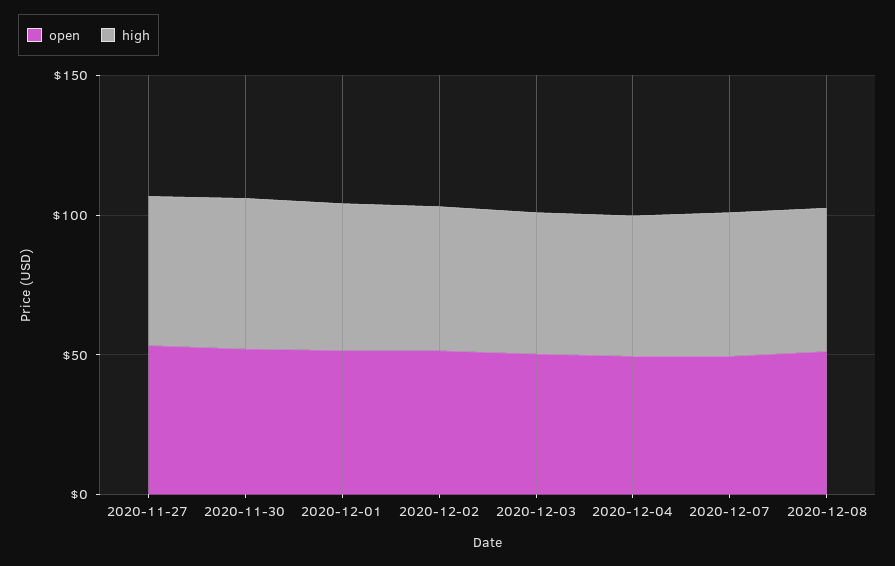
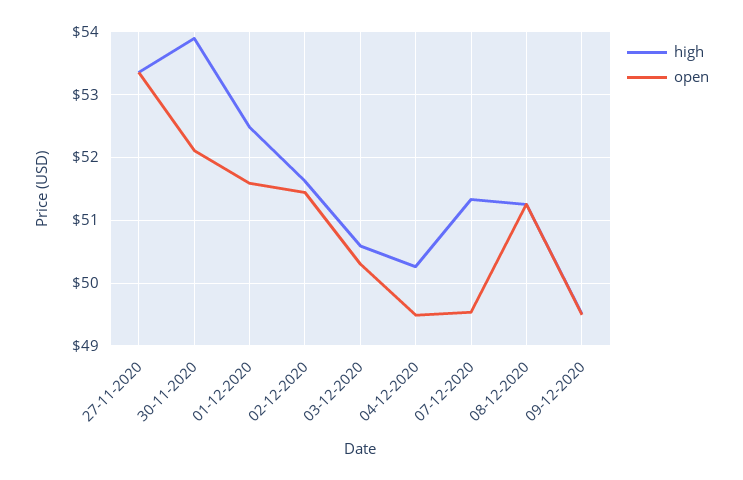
high, 09-12-2020: none -> 49.5
open, 09-12-2020: none -> 49.5

